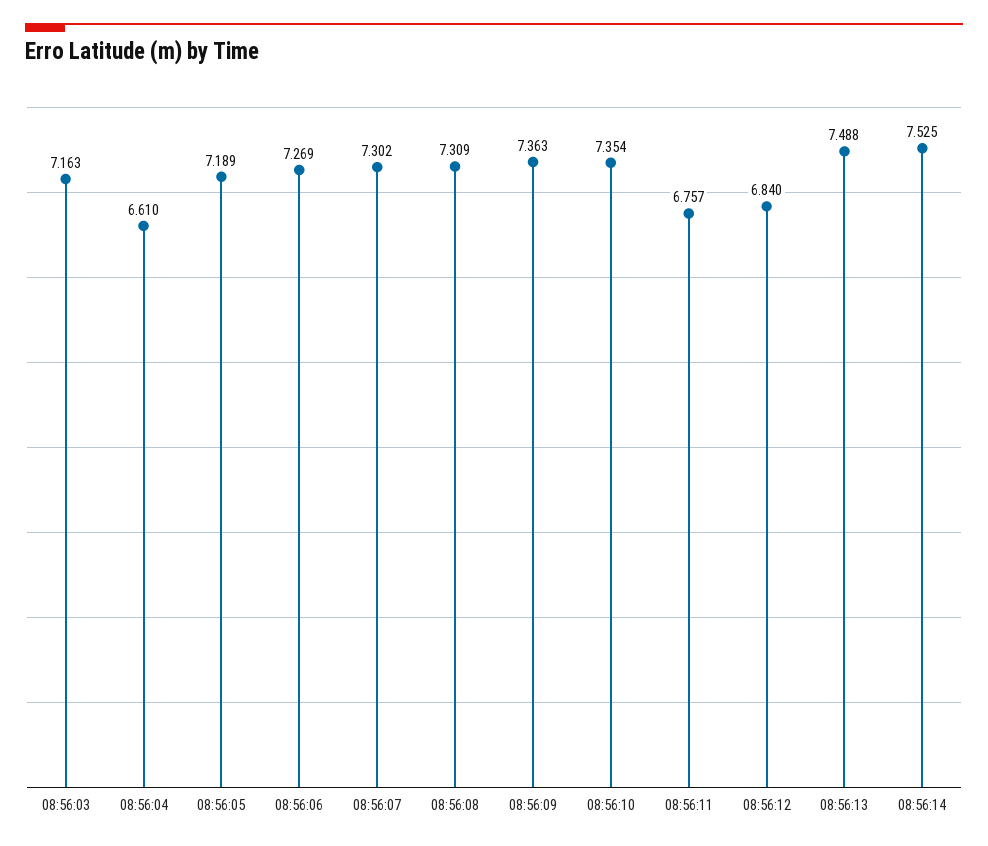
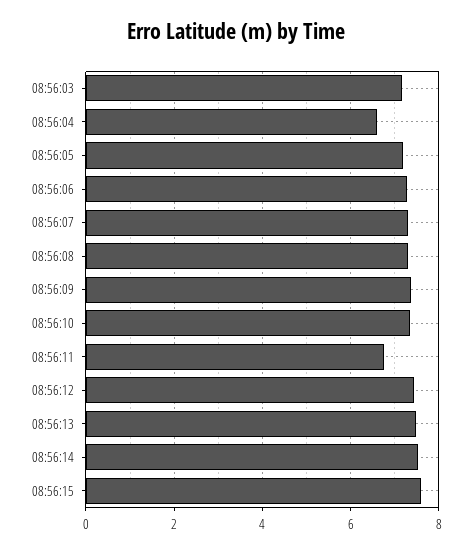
08:56:12: 6.84 -> 7.4
08:56:15: none -> 7.6

